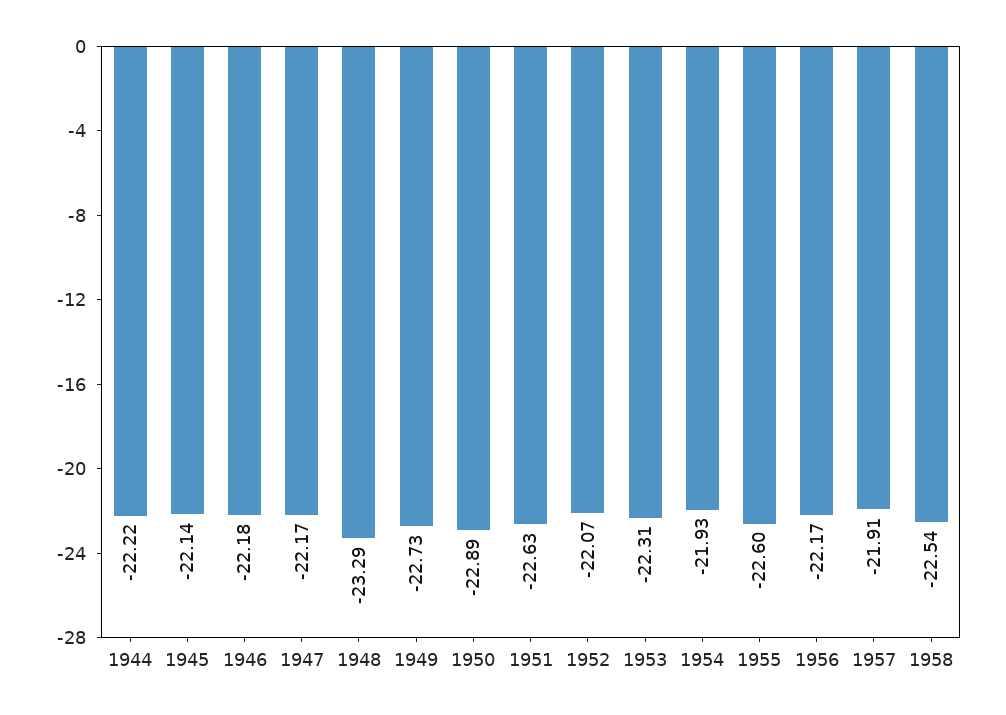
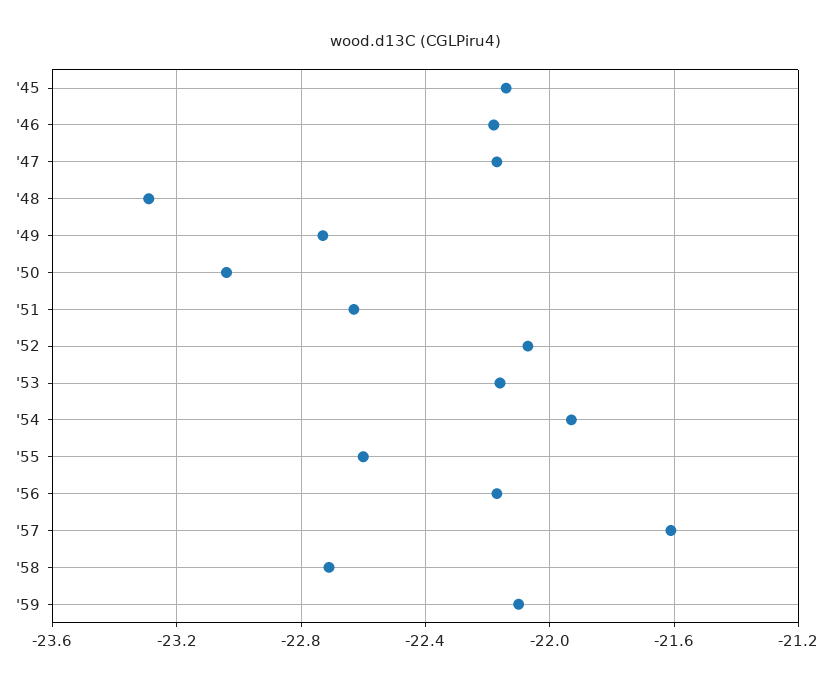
1944: -22.22 -> none
1950: -22.89 -> -23.05
1953: -22.31 -> -22.15
1957: -21.91 -> -21.6
1958: -22.54 -> -22.7
'59: none -> -22.1

